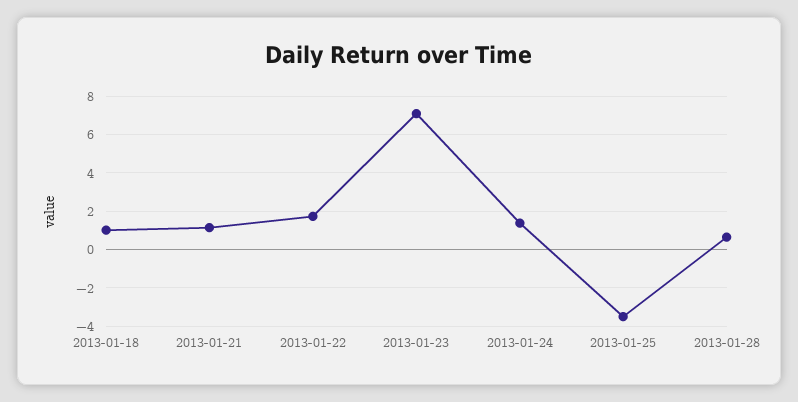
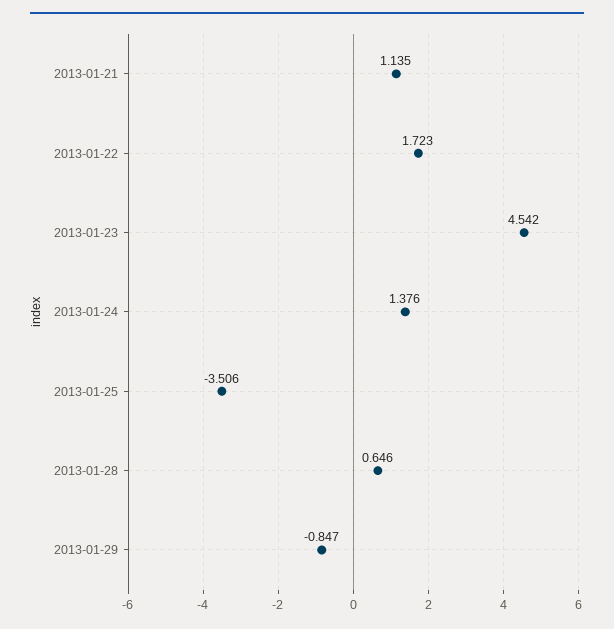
2013-01-18: 1 -> none
2013-01-23: 7 -> 4.542
2013-01-29: none -> -0.847

